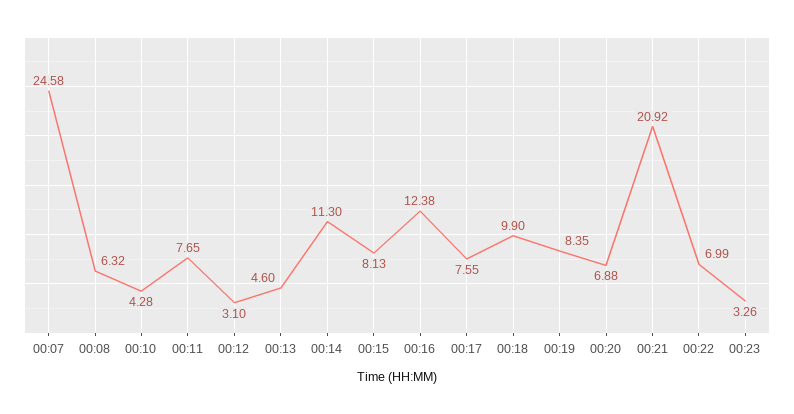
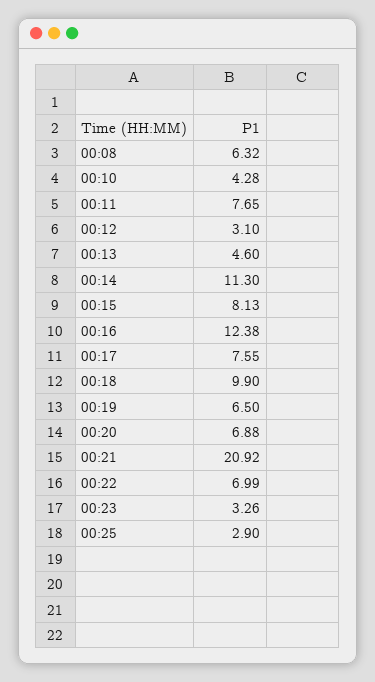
00:07: 24.58 -> none
00:19: 8.35 -> 6.5
00:25: none -> 2.9

